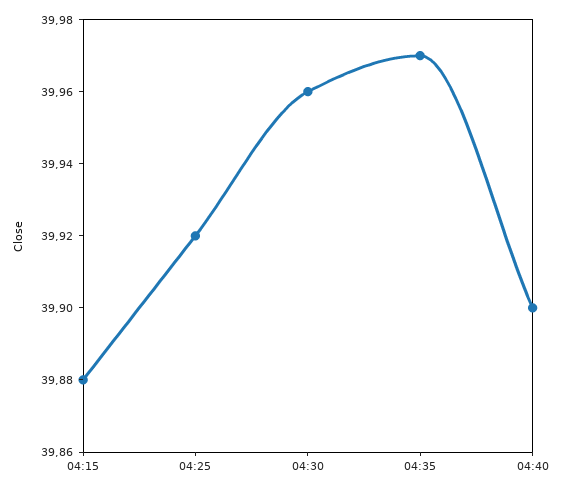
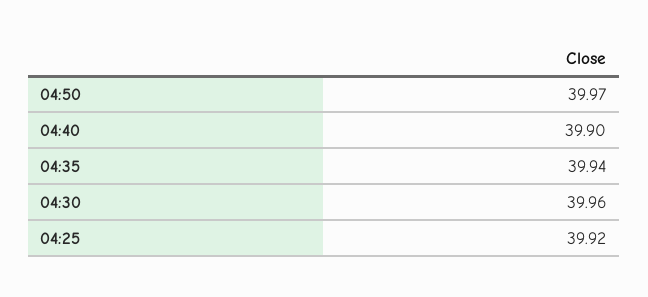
04:15: 39.88 -> none
04:35: 39.97 -> 39.94
04:50: none -> 39.97

